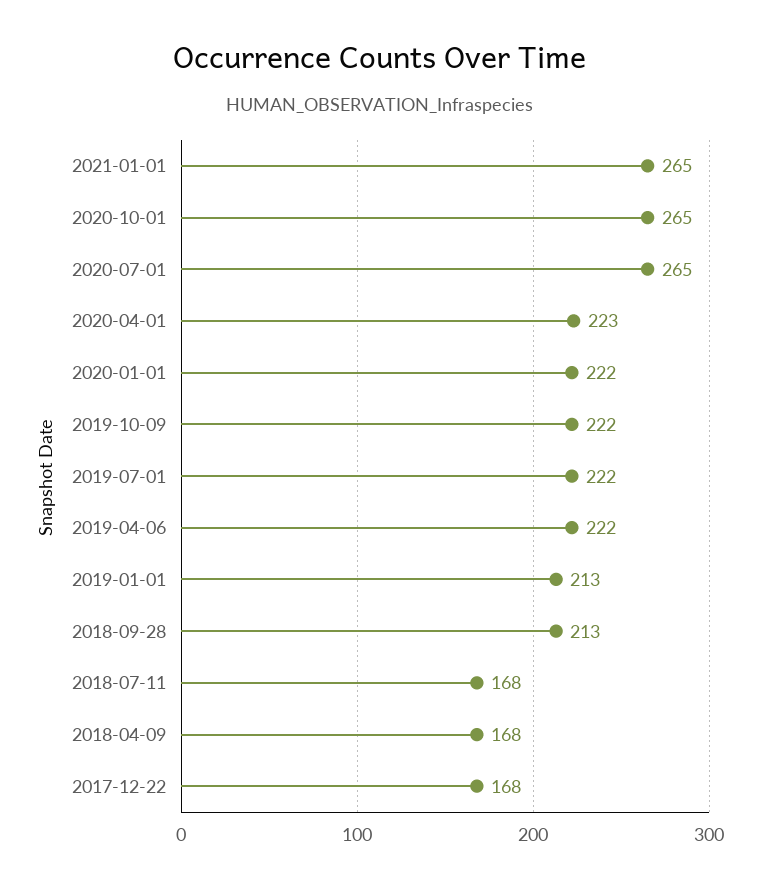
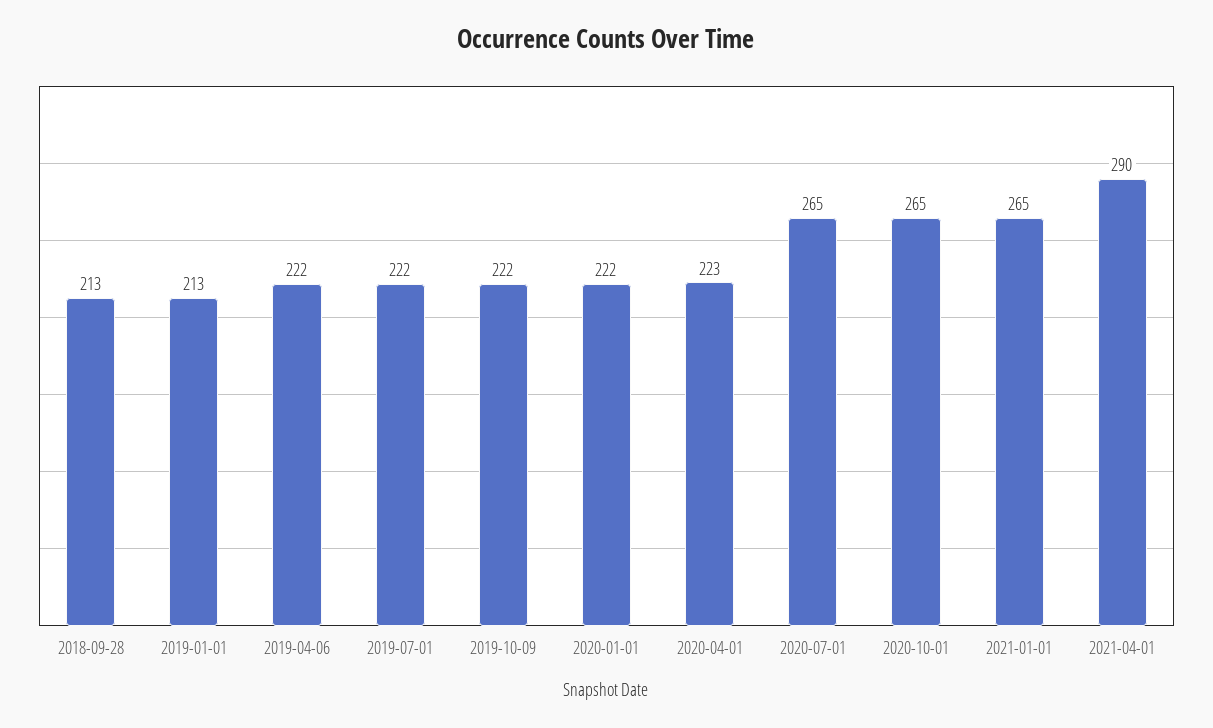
2018-07-11: 168 -> none
2018-04-09: 168 -> none
2017-12-22: 168 -> none
2021-04-01: none -> 290

